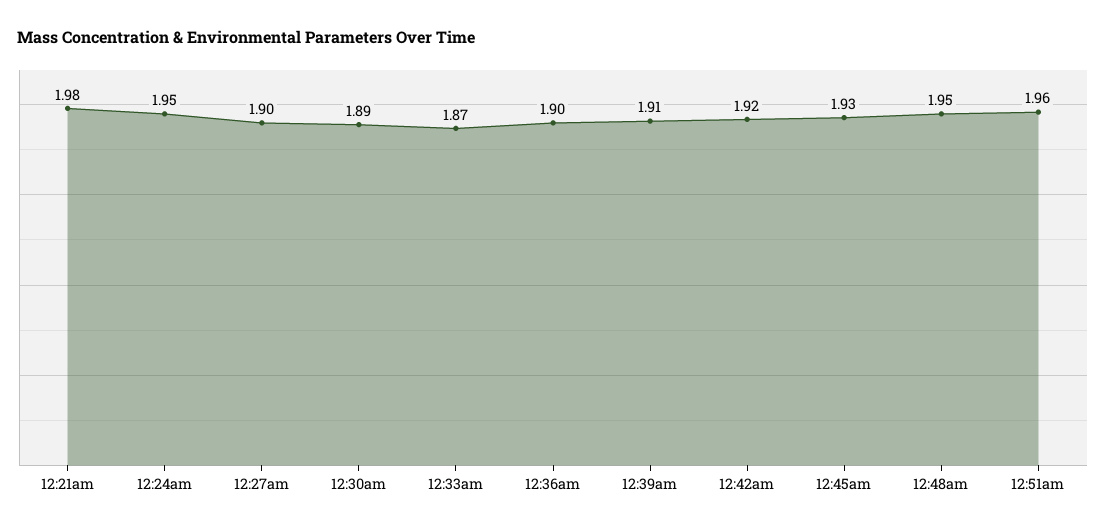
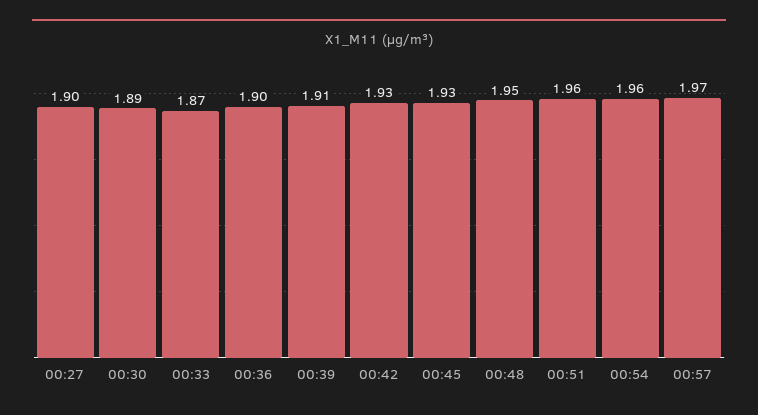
12:21am: 1.98 -> none
12:24am: 1.95 -> none
12:42am: 1.92 -> 1.93
00:54: none -> 1.96
00:57: none -> 1.97

